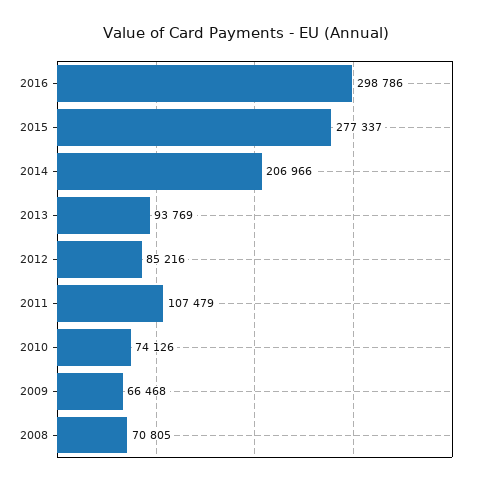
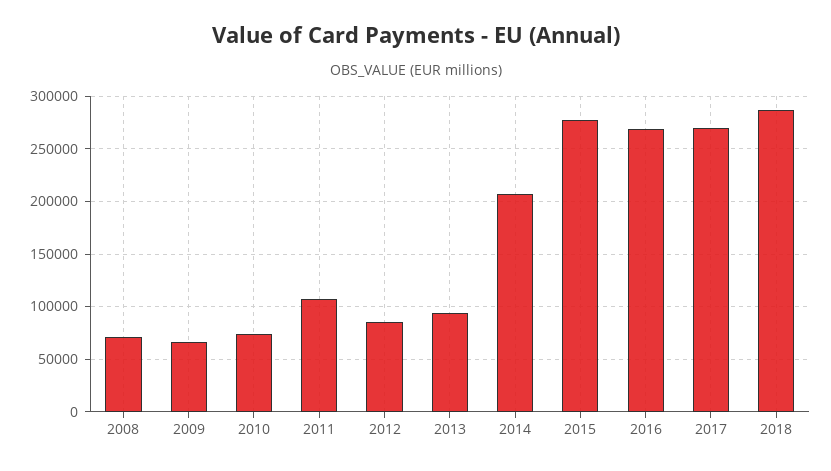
2016: 298786 -> 270000
2017: none -> 270000
2018: none -> 290000

